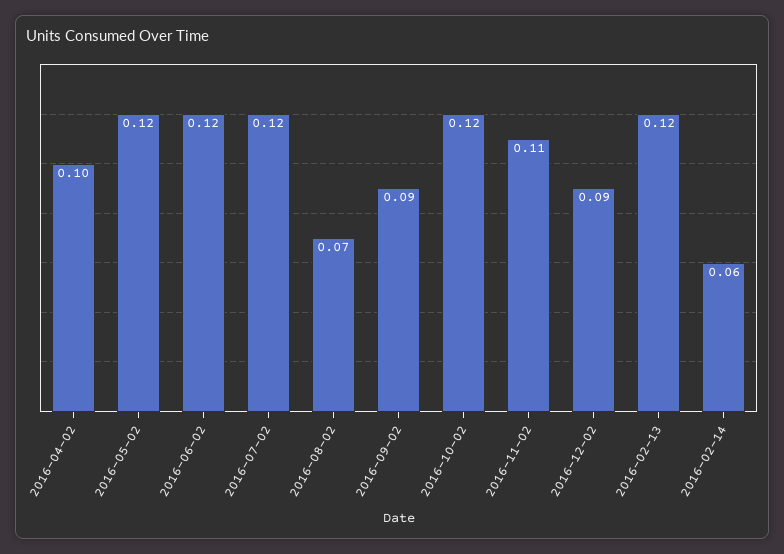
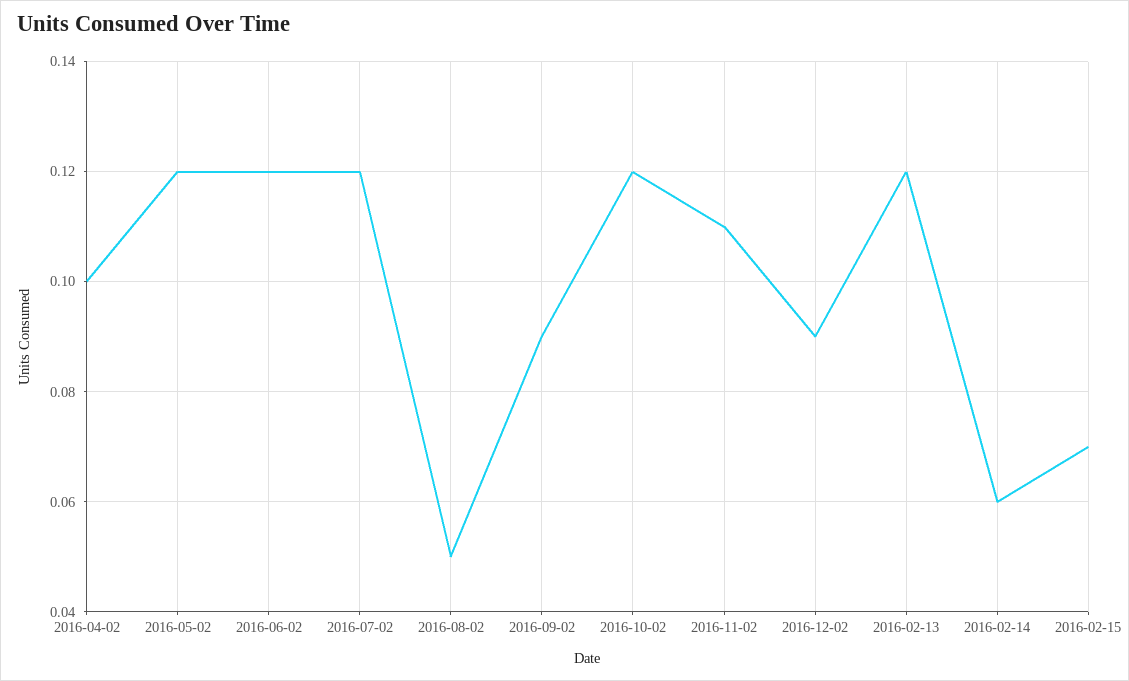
2016-08-02: 0.07 -> 0.05
2016-02-15: none -> 0.07

